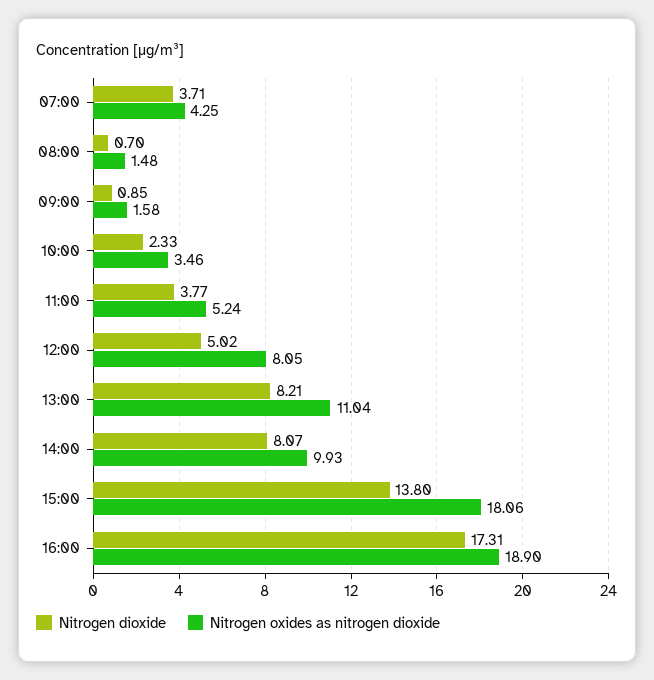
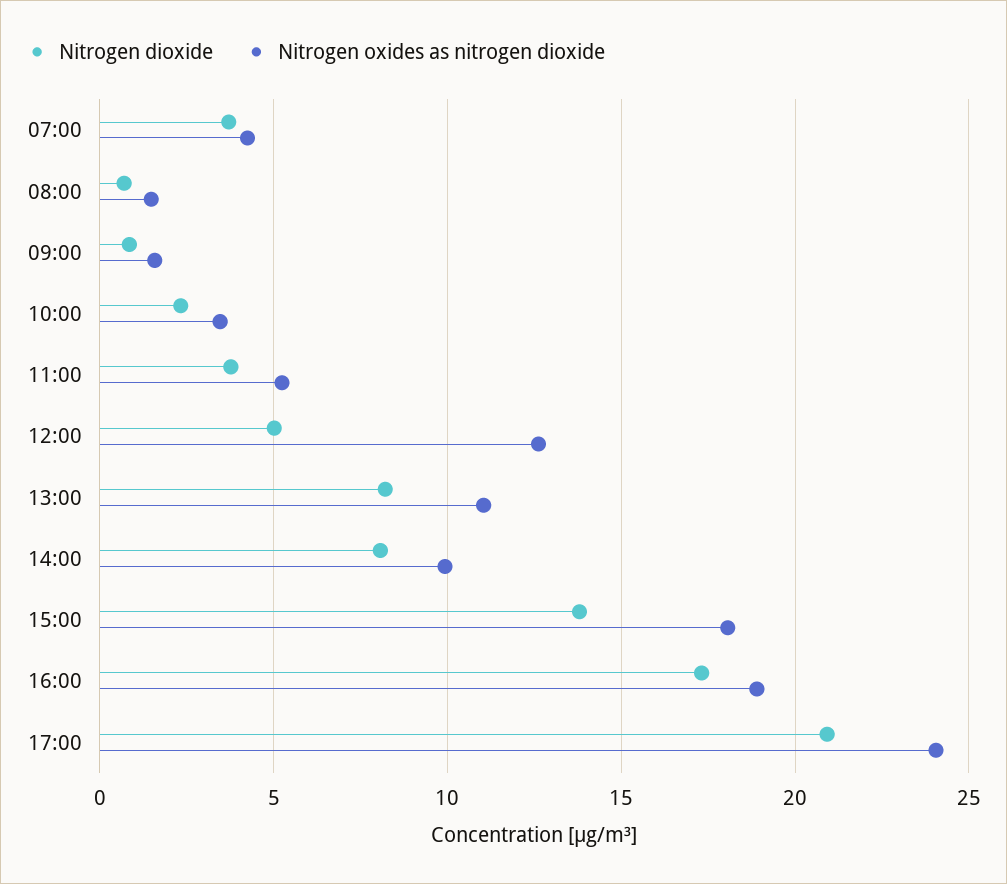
Nitrogen oxides as nitrogen dioxide, 12:00: 8.05 -> 12.5
Nitrogen dioxide, 17:00: none -> 21
Nitrogen oxides as nitrogen dioxide, 17:00: none -> 24

